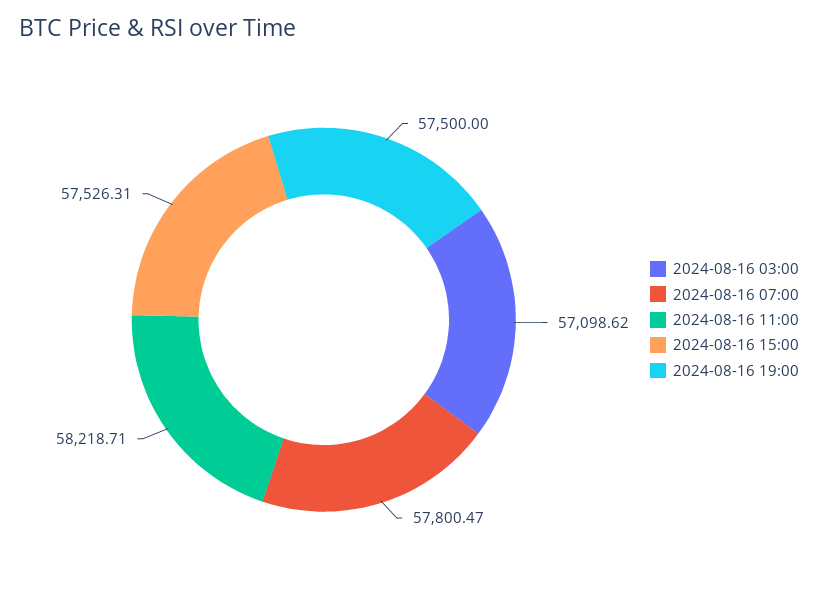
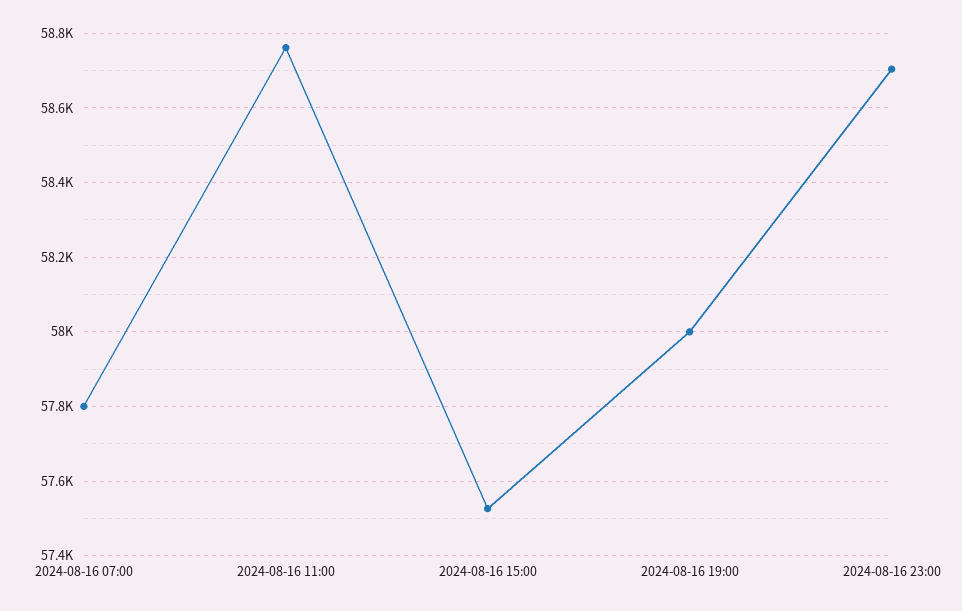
2024-08-16 03:00: 57098.62 -> none
2024-08-16 11:00: 58218.71 -> 58760
2024-08-16 19:00: 57500 -> 58000
2024-08-16 23:00: none -> 58700

